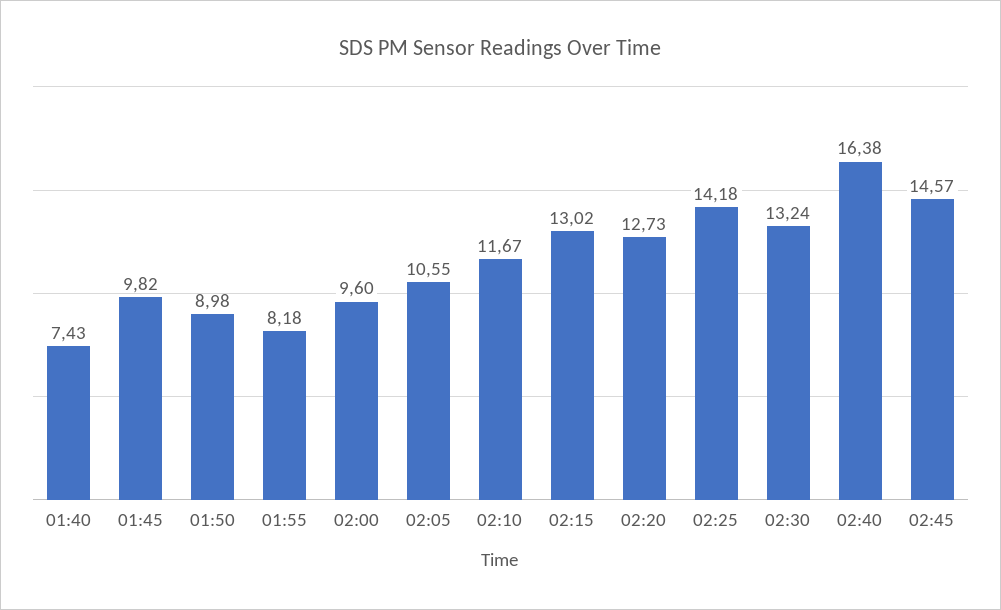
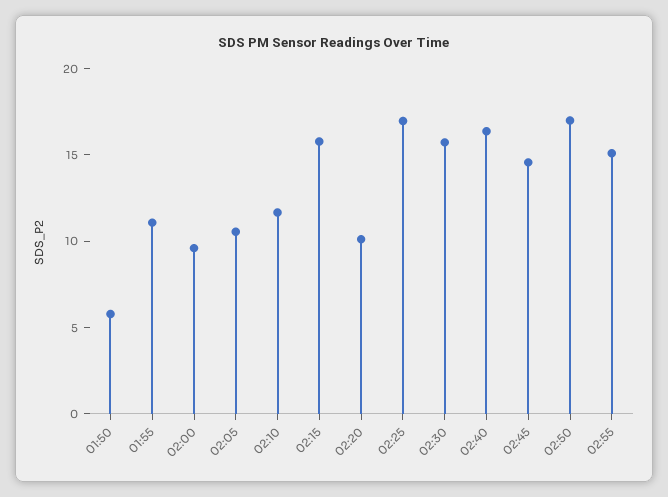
01:40: 7.43 -> none
01:45: 9.82 -> none
01:50: 8.98 -> 6
01:55: 8.18 -> 11
02:15: 13.02 -> 16
02:20: 12.73 -> 10
02:25: 14.18 -> 17
02:30: 13.24 -> 16
02:50: none -> 17
02:55: none -> 15

